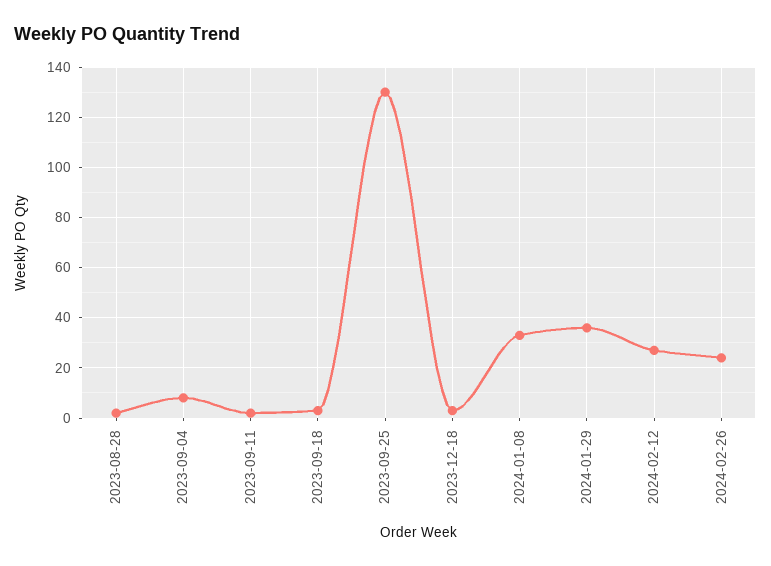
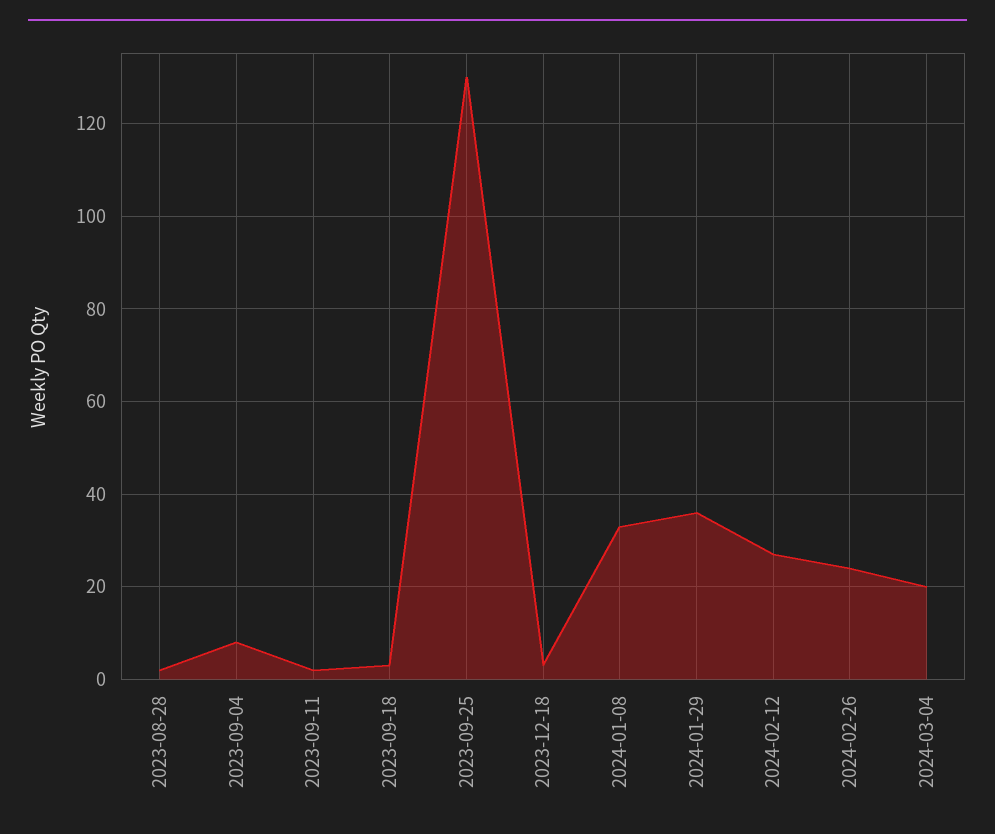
2024-03-04: none -> 20

